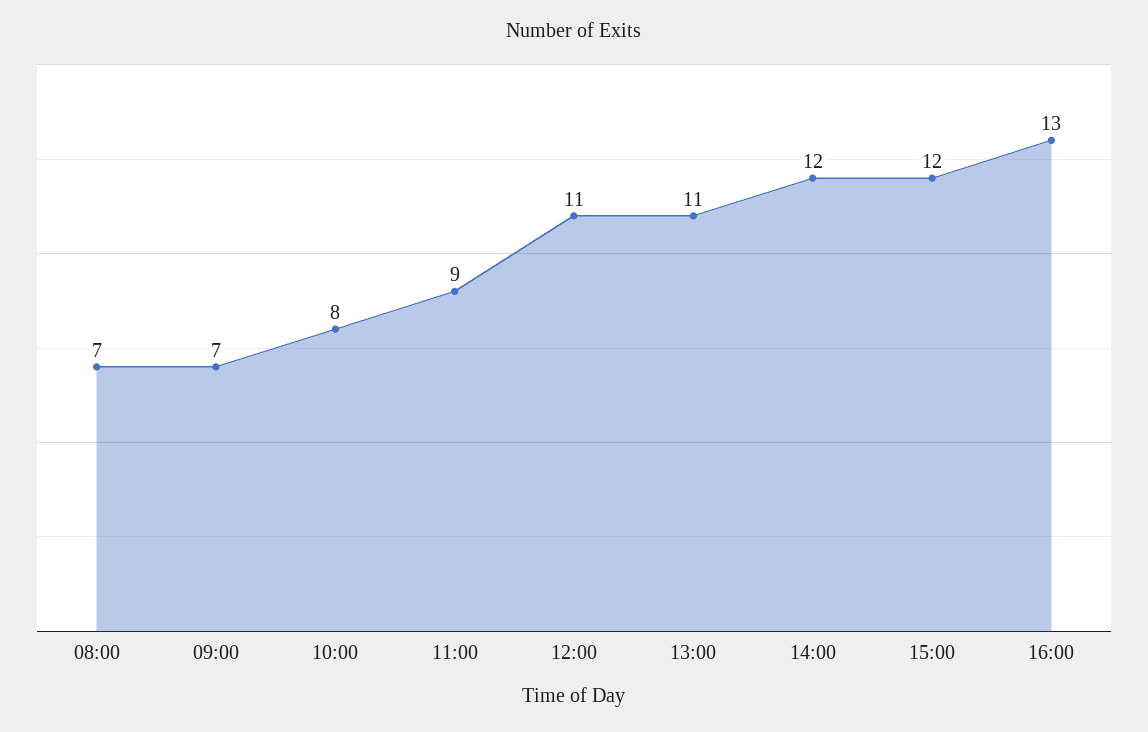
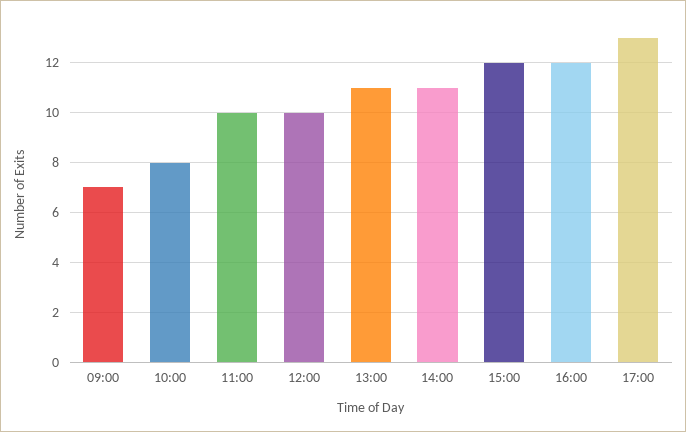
08:00: 7 -> none
11:00: 9 -> 10
12:00: 11 -> 10
14:00: 12 -> 11
16:00: 13 -> 12
17:00: none -> 13

